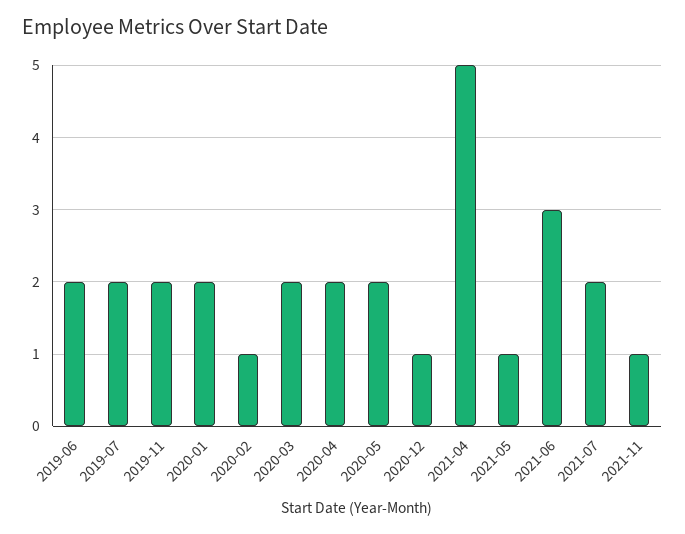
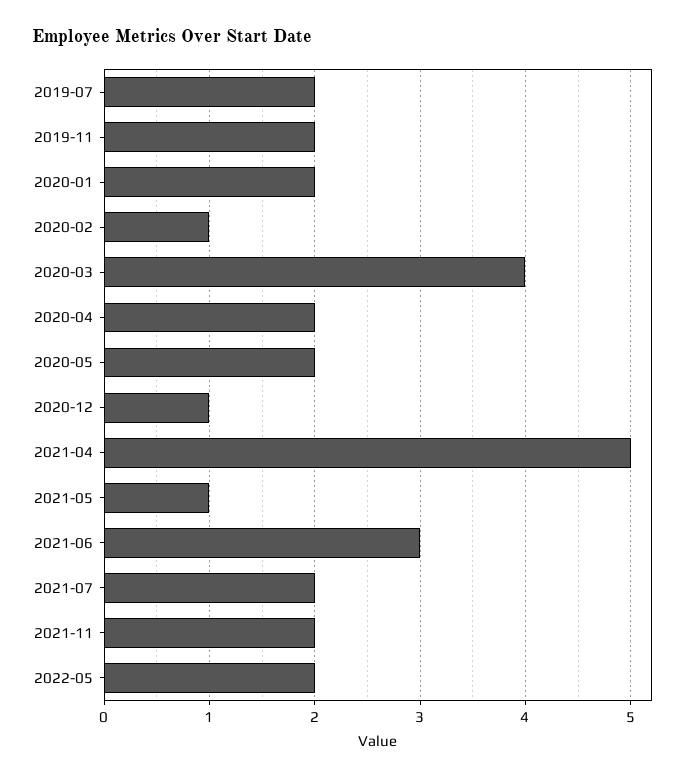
2019-06: 2 -> none
2020-03: 2 -> 4
2021-11: 1 -> 2
2022-05: none -> 2

